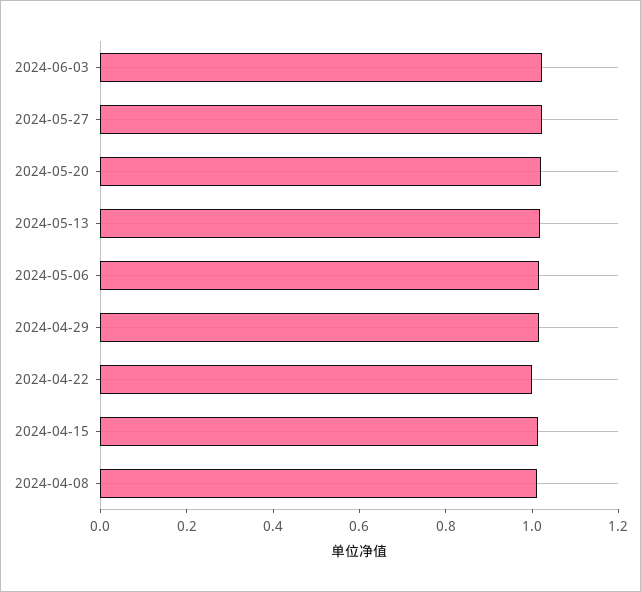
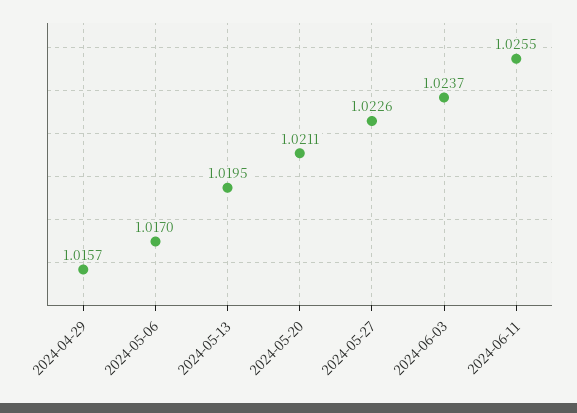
2024-04-22: 1 -> none
2024-04-15: 1 -> none
2024-04-08: 1 -> none
2024-06-11: none -> 1.0255

